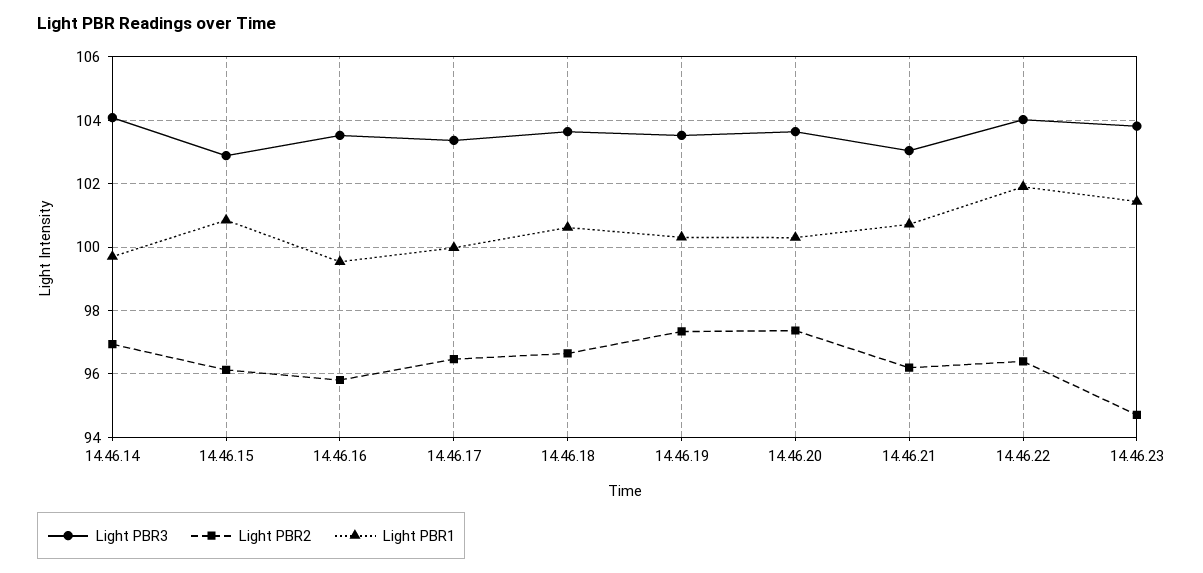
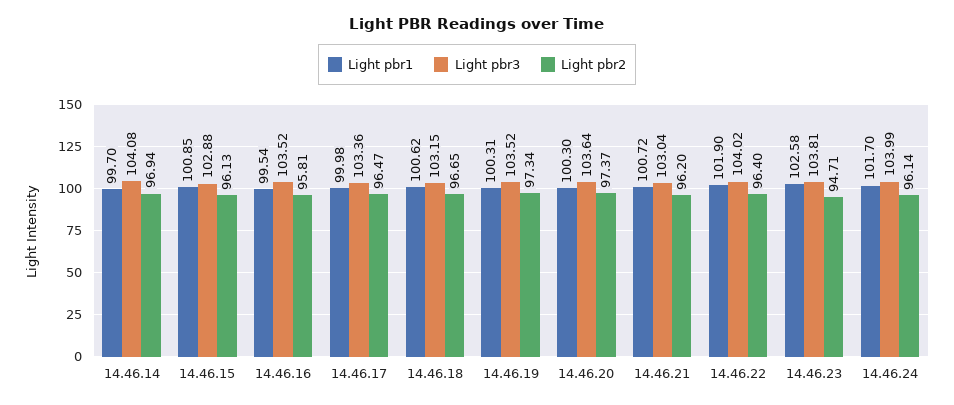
Light PBR3, 14.46.18: 103.6 -> 103.15
Light PBR1, 14.46.23: 101.4 -> 102.58
Light PBR1, 14.46.24: none -> 101.7
Light PBR3, 14.46.24: none -> 103.99
Light PBR2, 14.46.24: none -> 96.14

